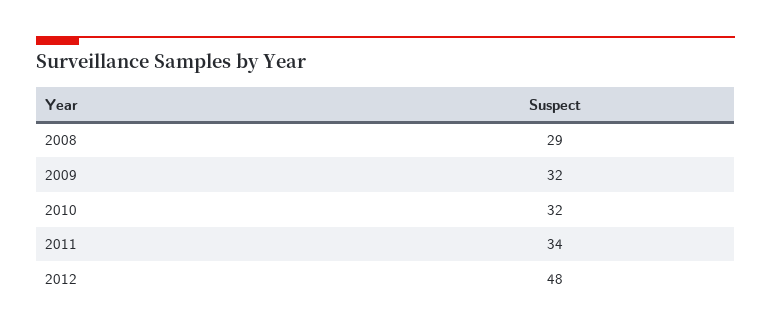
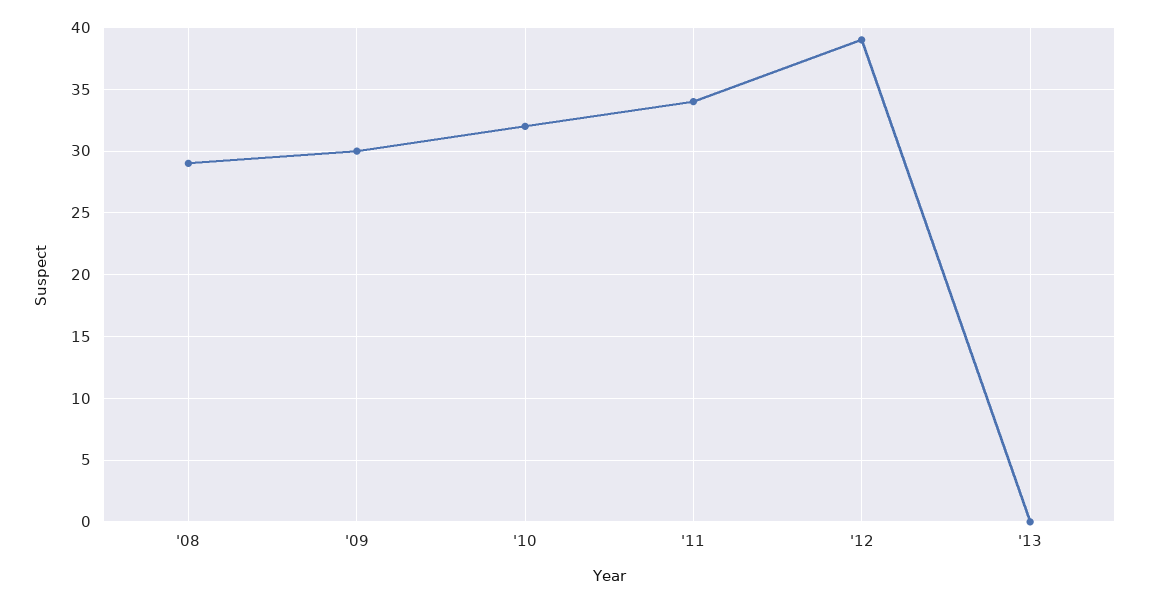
2009: 32 -> 30
2012: 48 -> 39
'13: none -> 0

